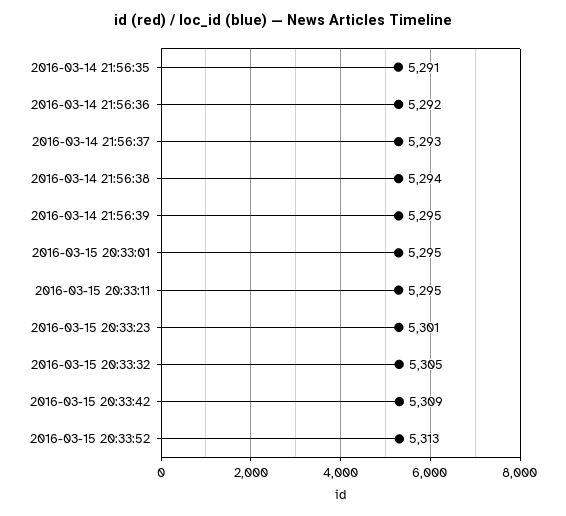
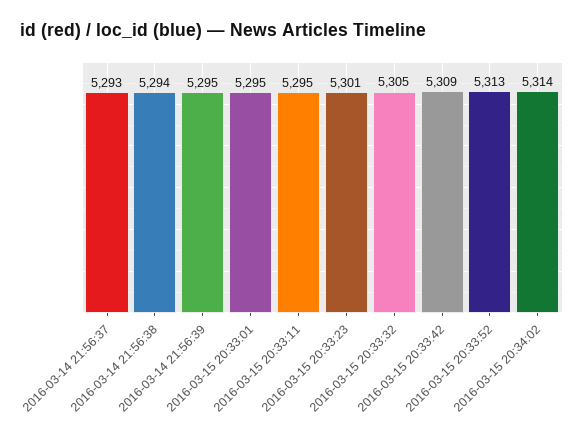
2016-03-14 21:56:35: 5291 -> none
2016-03-14 21:56:36: 5292 -> none
2016-03-15 20:34:02: none -> 5314

